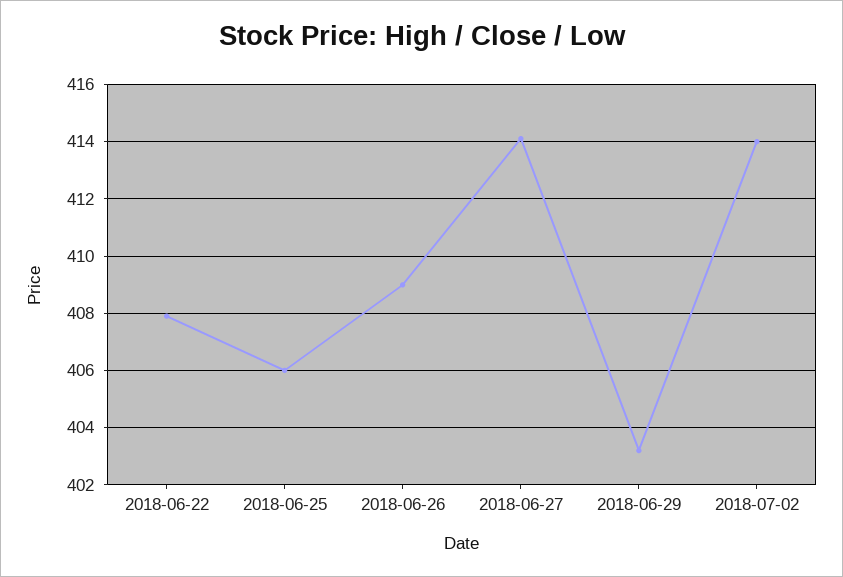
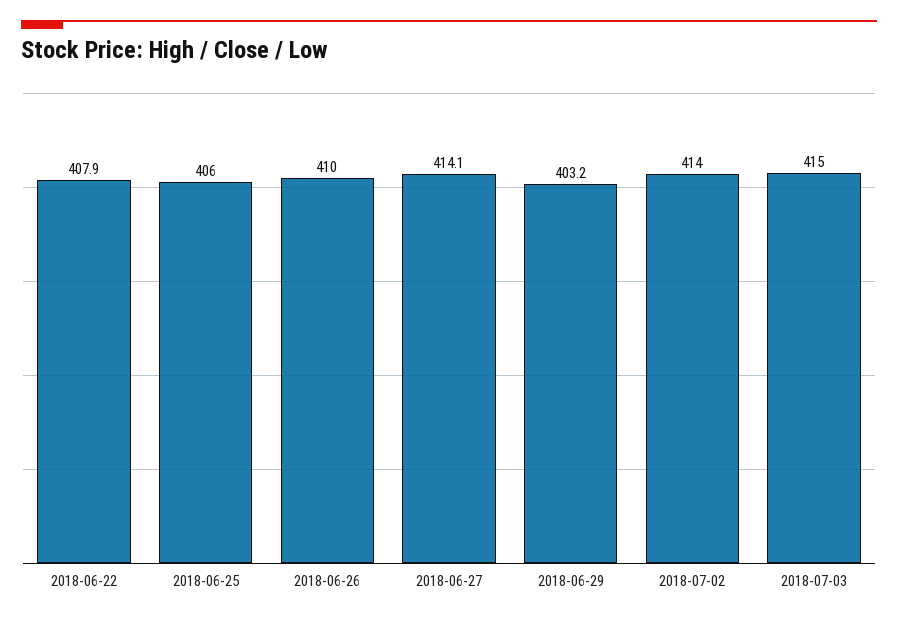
2018-06-26: 409 -> 410
2018-07-03: none -> 415

